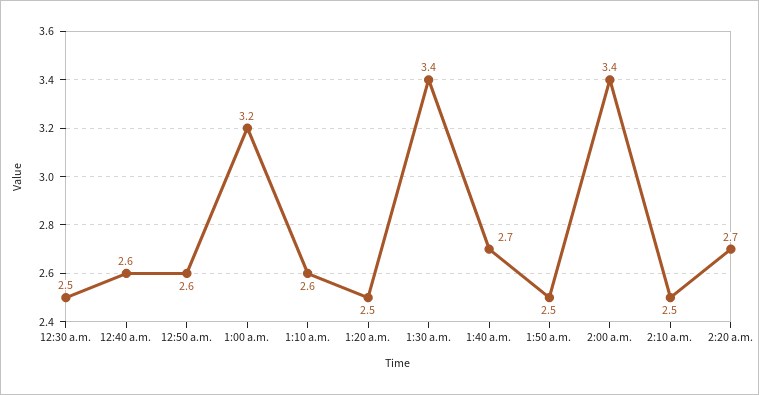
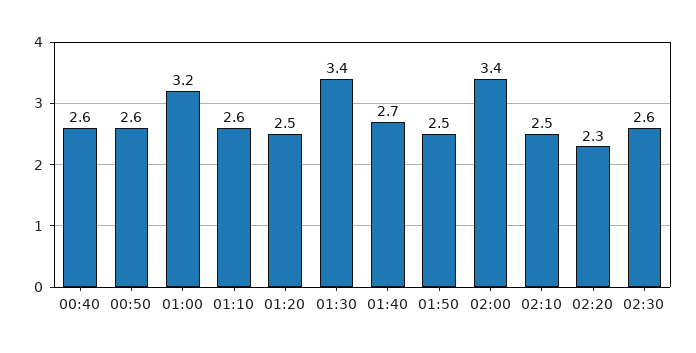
12:30 a.m.: 2.5 -> none
2:20 a.m.: 2.7 -> 2.3
02:30: none -> 2.6

